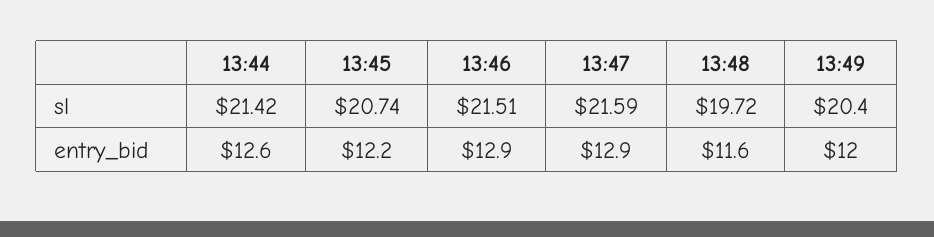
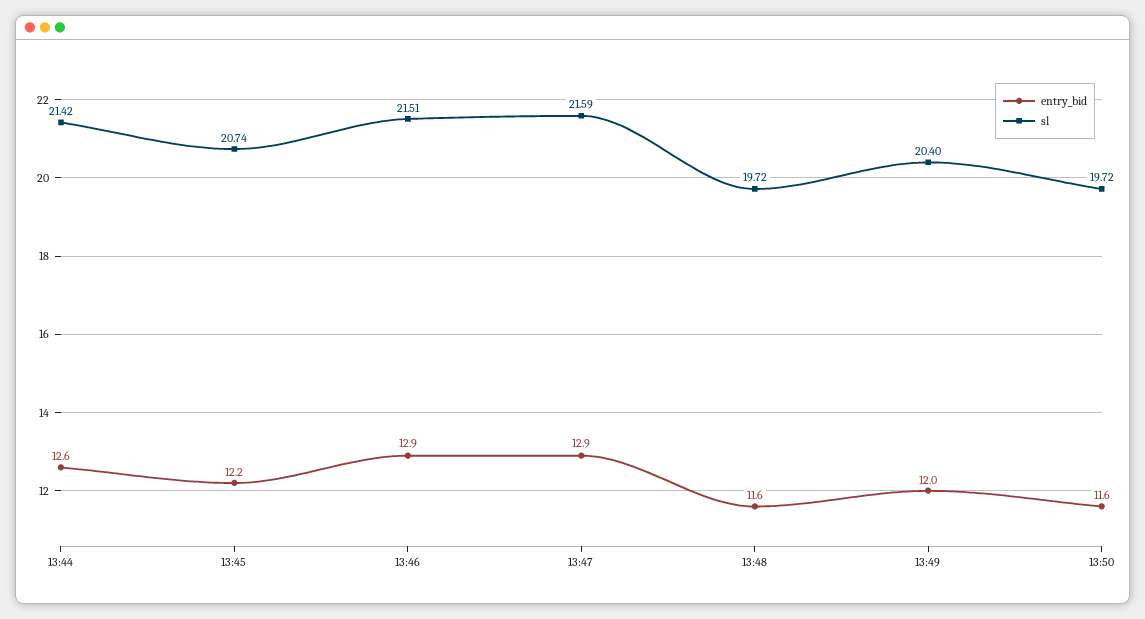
entry_bid, 13:50: none -> 11.6
sl, 13:50: none -> 19.72

